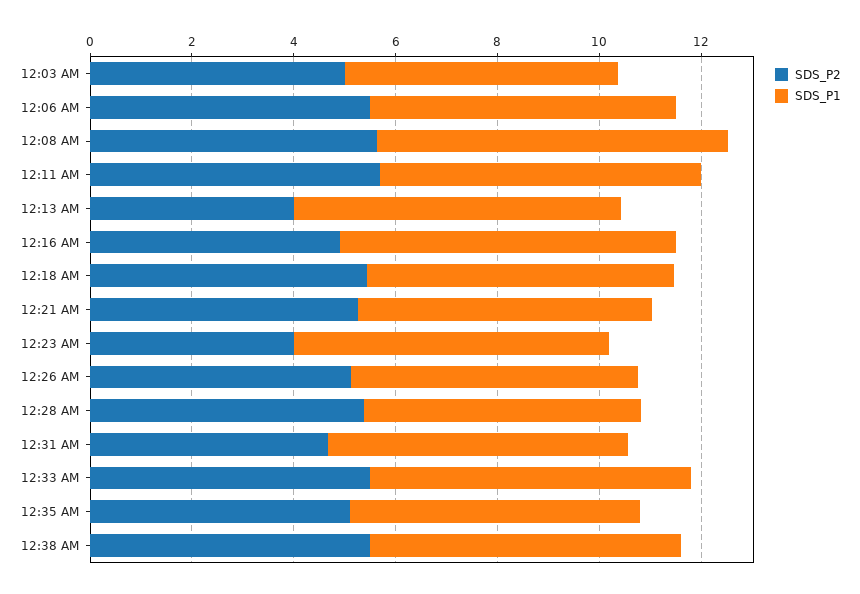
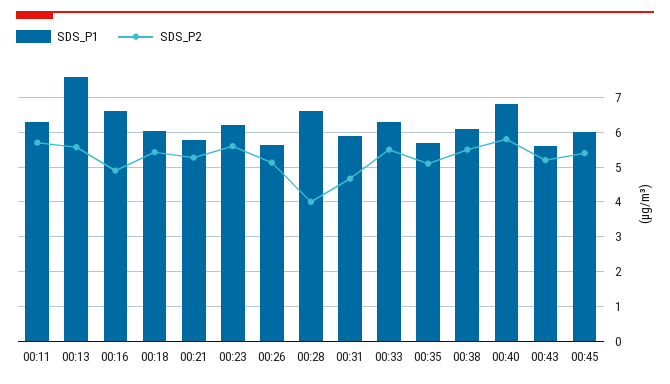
SDS_P2, 12:03 AM: 5 -> none
SDS_P1, 12:03 AM: 5.5 -> none
SDS_P2, 12:06 AM: 5.5 -> none
SDS_P1, 12:06 AM: 6 -> none
SDS_P2, 12:08 AM: 5.5 -> none
SDS_P1, 12:08 AM: 7 -> none
SDS_P2, 12:13 AM: 4 -> 5.6
SDS_P1, 12:13 AM: 6.5 -> 7.6
SDS_P2, 12:23 AM: 4 -> 5.6
SDS_P2, 12:28 AM: 5.5 -> 4
SDS_P1, 12:28 AM: 5.5 -> 6.6
SDS_P1, 00:40: none -> 6.8
SDS_P2, 00:40: none -> 5.8
SDS_P1, 00:43: none -> 5.6
SDS_P2, 00:43: none -> 5.2
SDS_P1, 00:45: none -> 6
SDS_P2, 00:45: none -> 5.4

